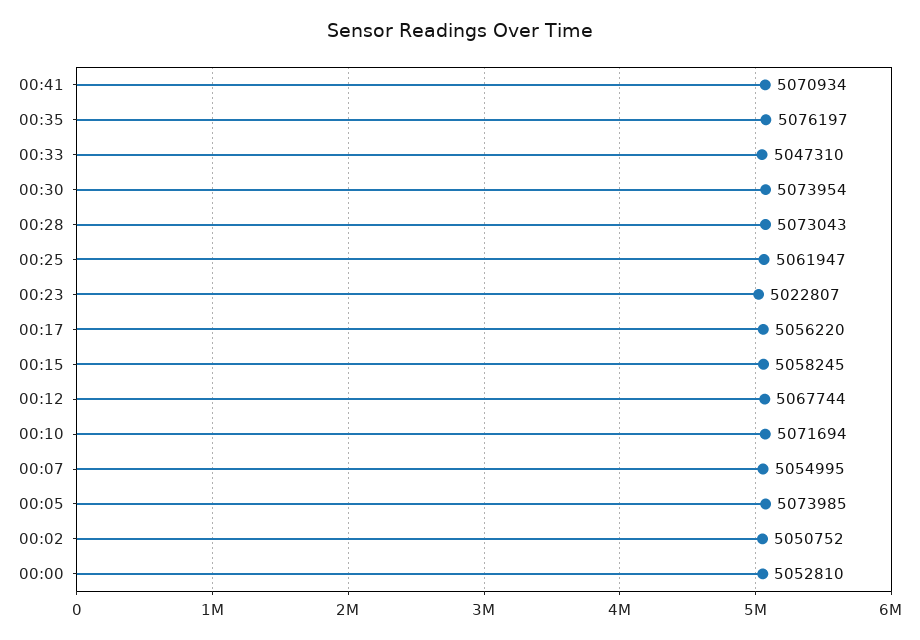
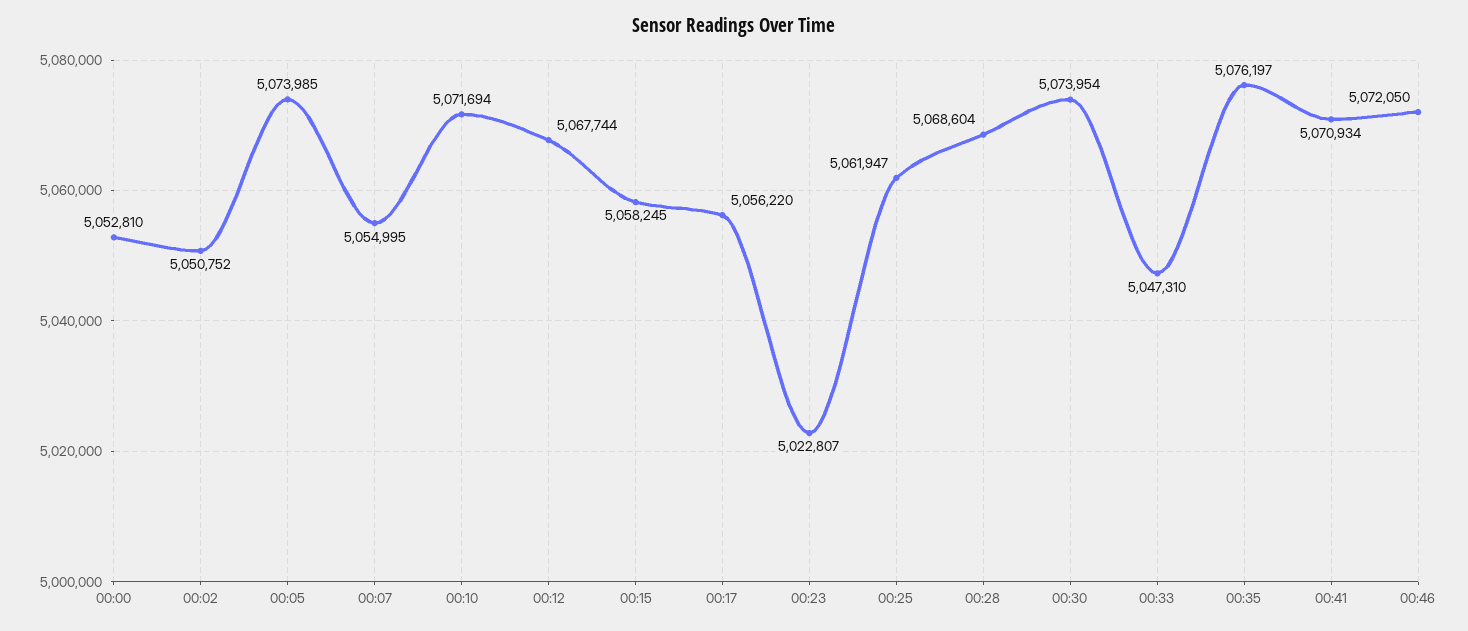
00:28: 5073043 -> 5068604
00:46: none -> 5072050

